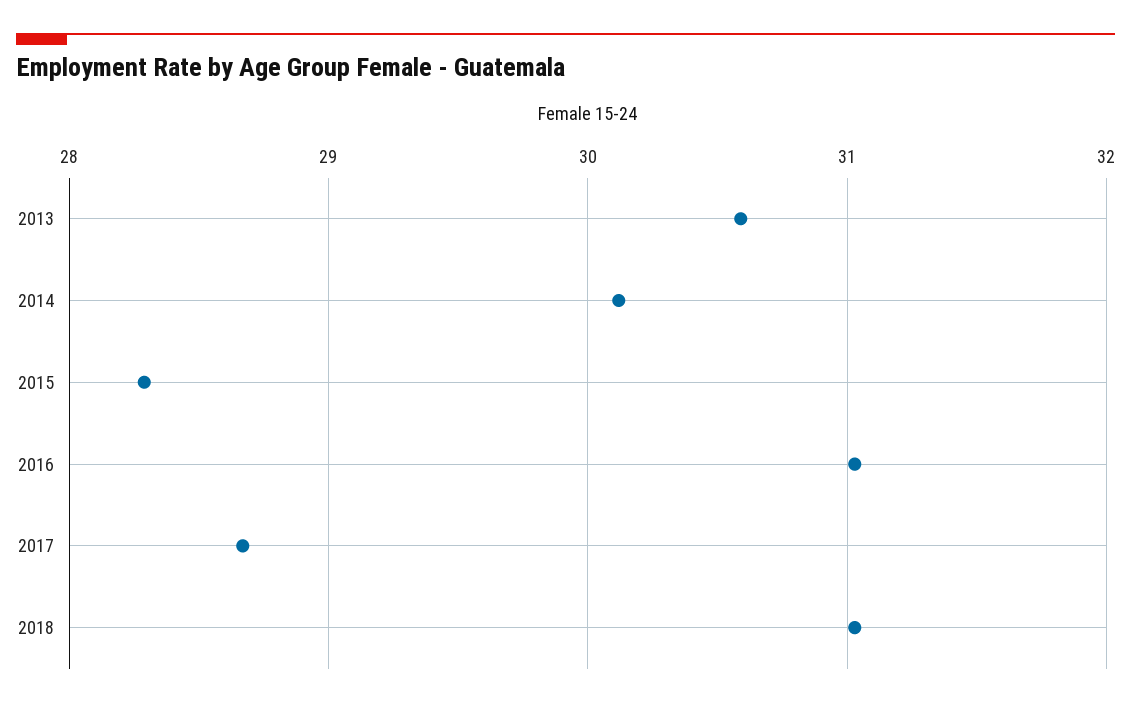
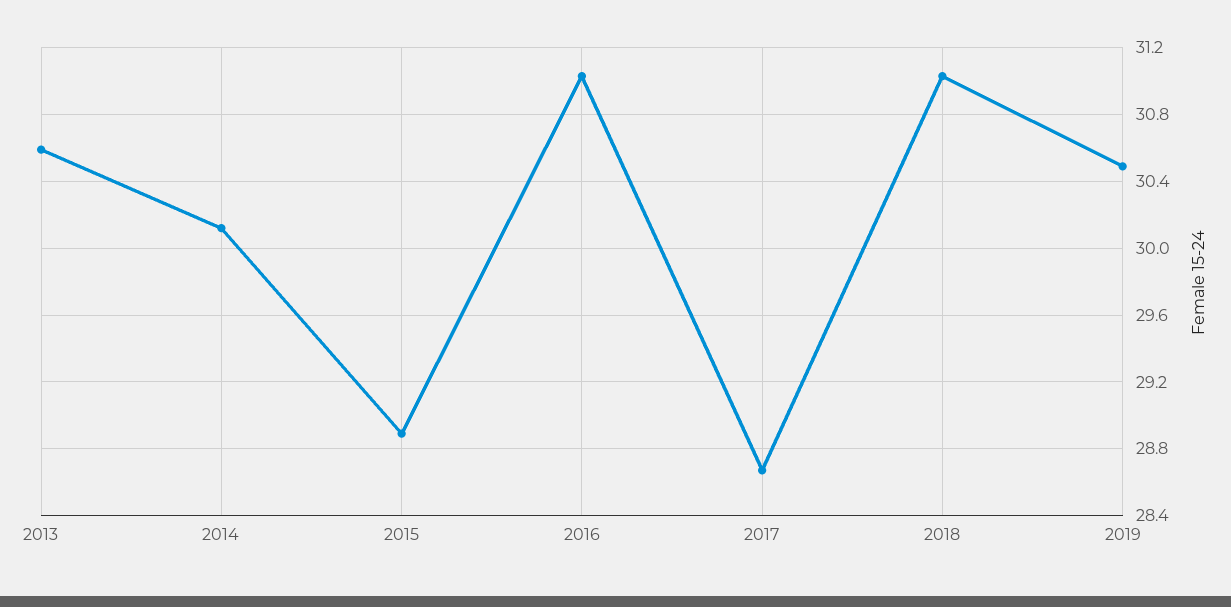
2015: 28.3 -> 28.9
2019: none -> 30.5

